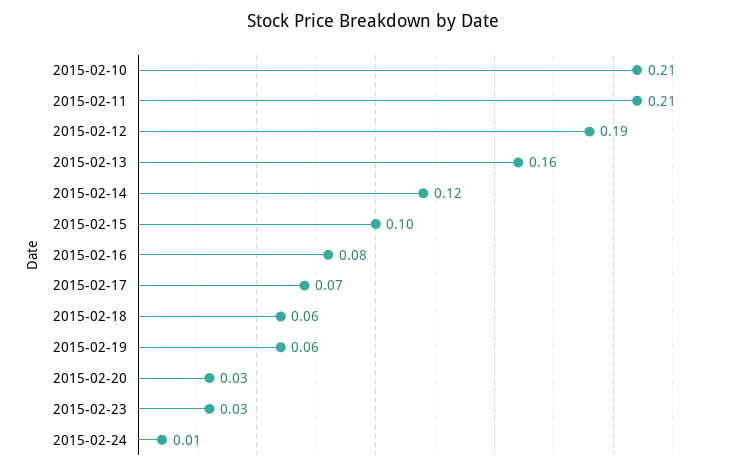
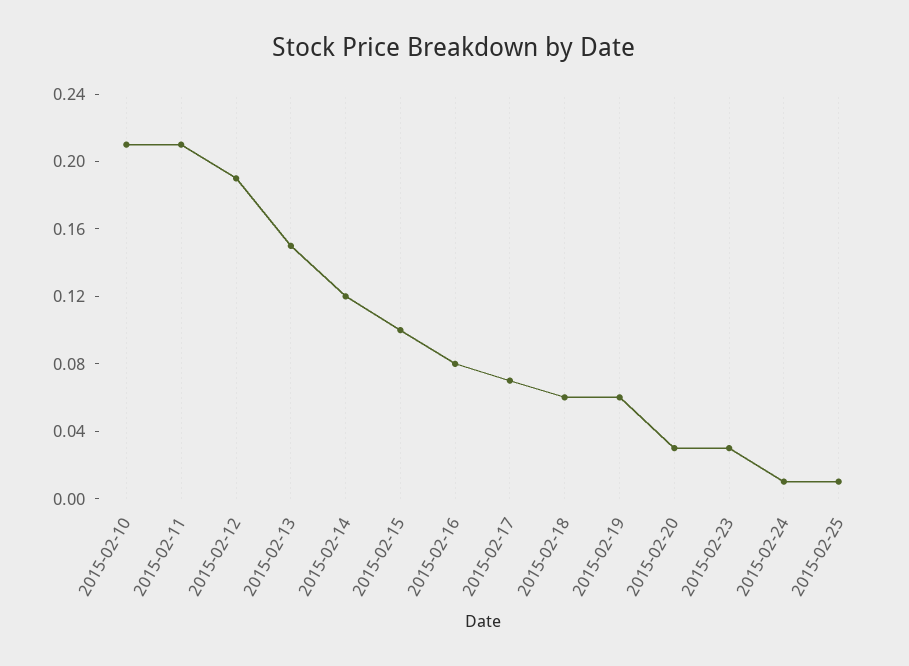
2015-02-13: 0.16 -> 0.15
2015-02-25: none -> 0.01

